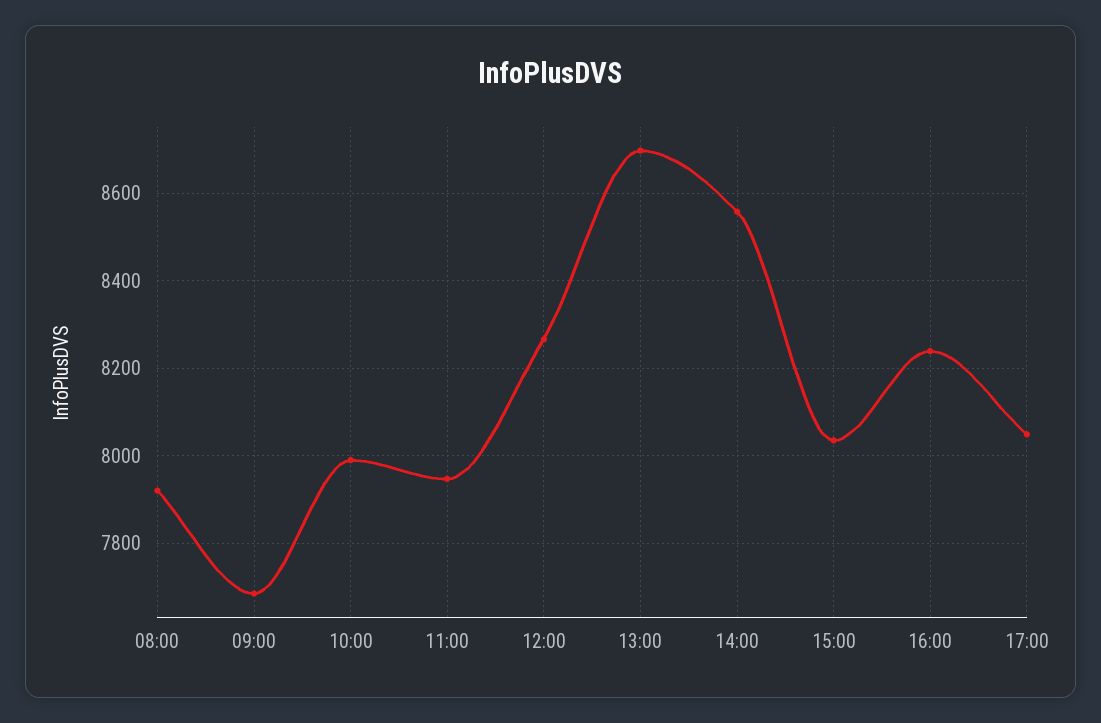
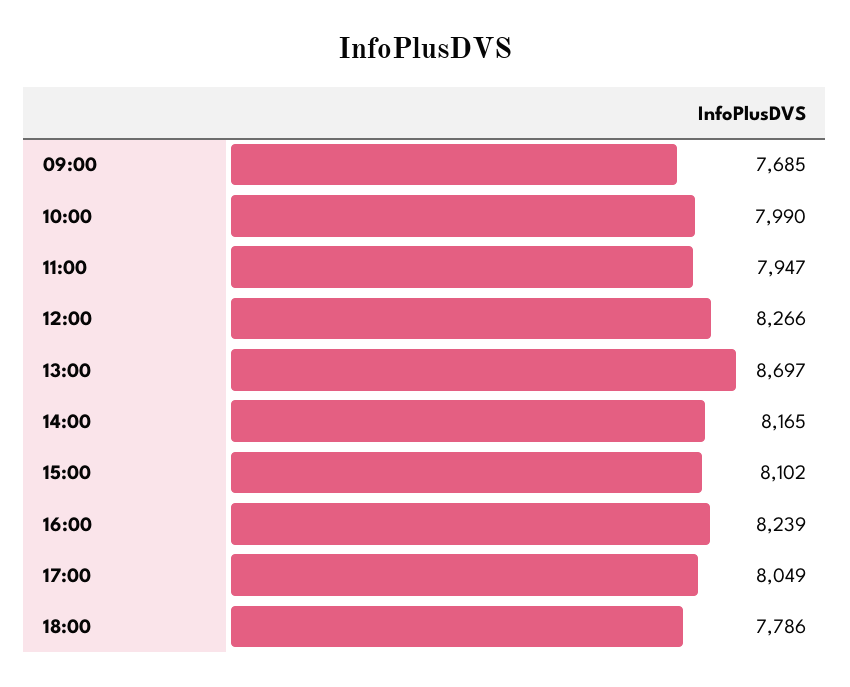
08:00: 7920 -> none
14:00: 8560 -> 8165
15:00: 8040 -> 8102
18:00: none -> 7786

